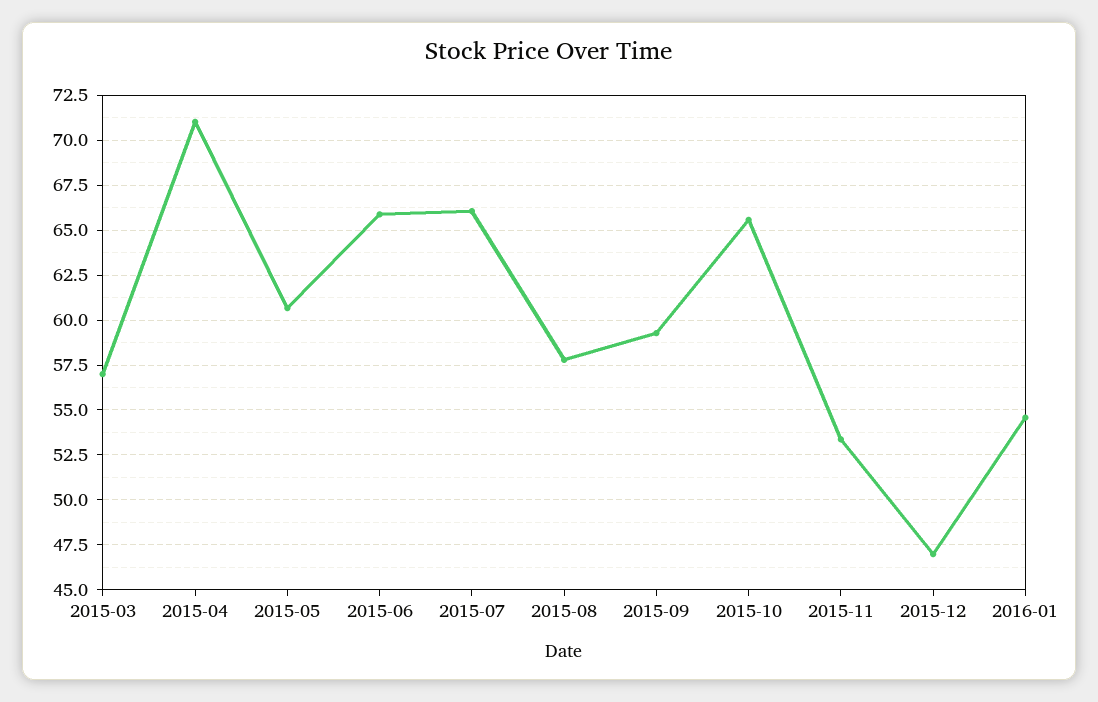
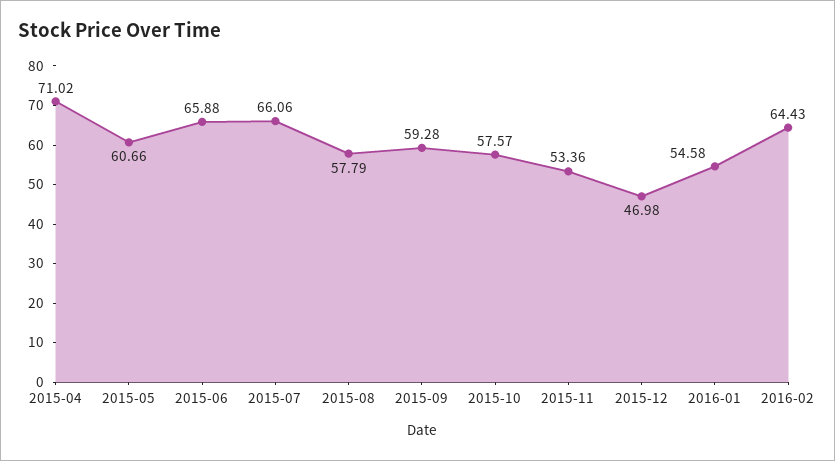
2015-03: 57 -> none
2015-10: 65.5 -> 57.57
2016-02: none -> 64.43

